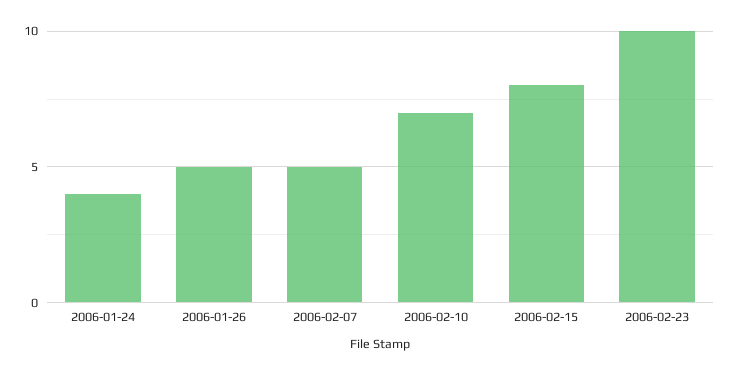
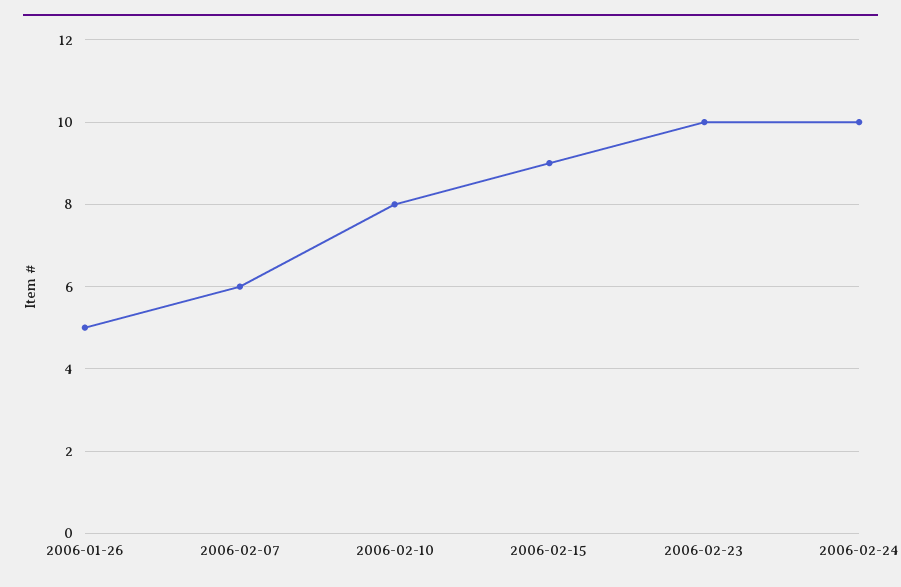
2006-01-24: 4 -> none
2006-02-07: 5 -> 6
2006-02-10: 7 -> 8
2006-02-15: 8 -> 9
2006-02-24: none -> 10

